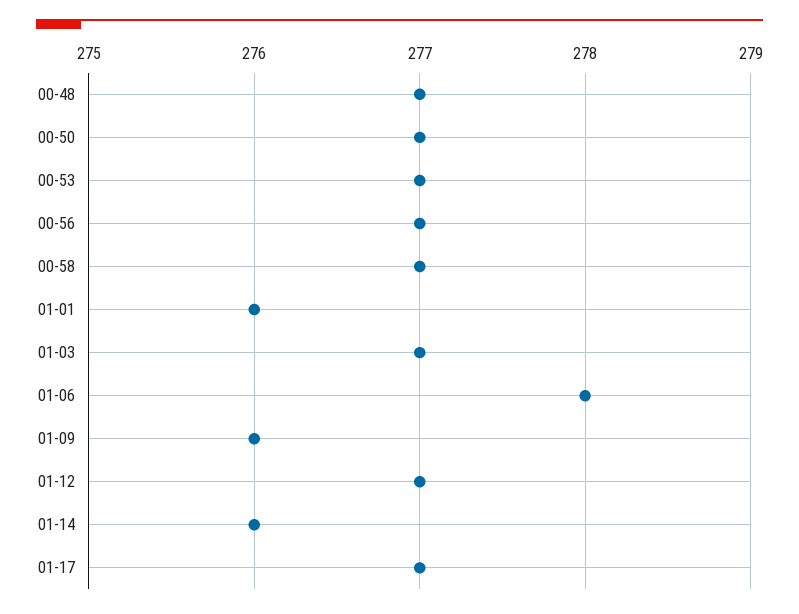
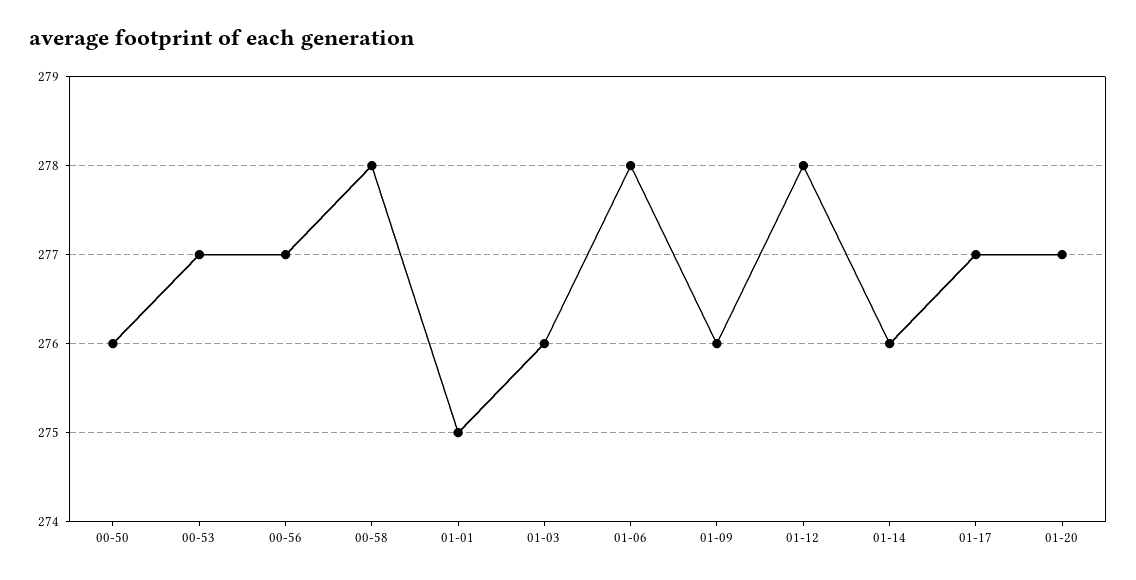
00-48: 277 -> none
00-50: 277 -> 276
00-58: 277 -> 278
01-01: 276 -> 275
01-03: 277 -> 276
01-12: 277 -> 278
01-20: none -> 277

